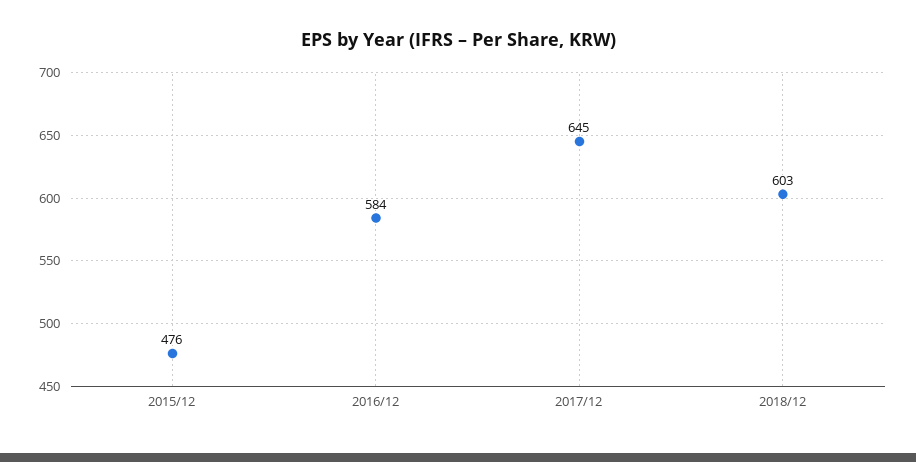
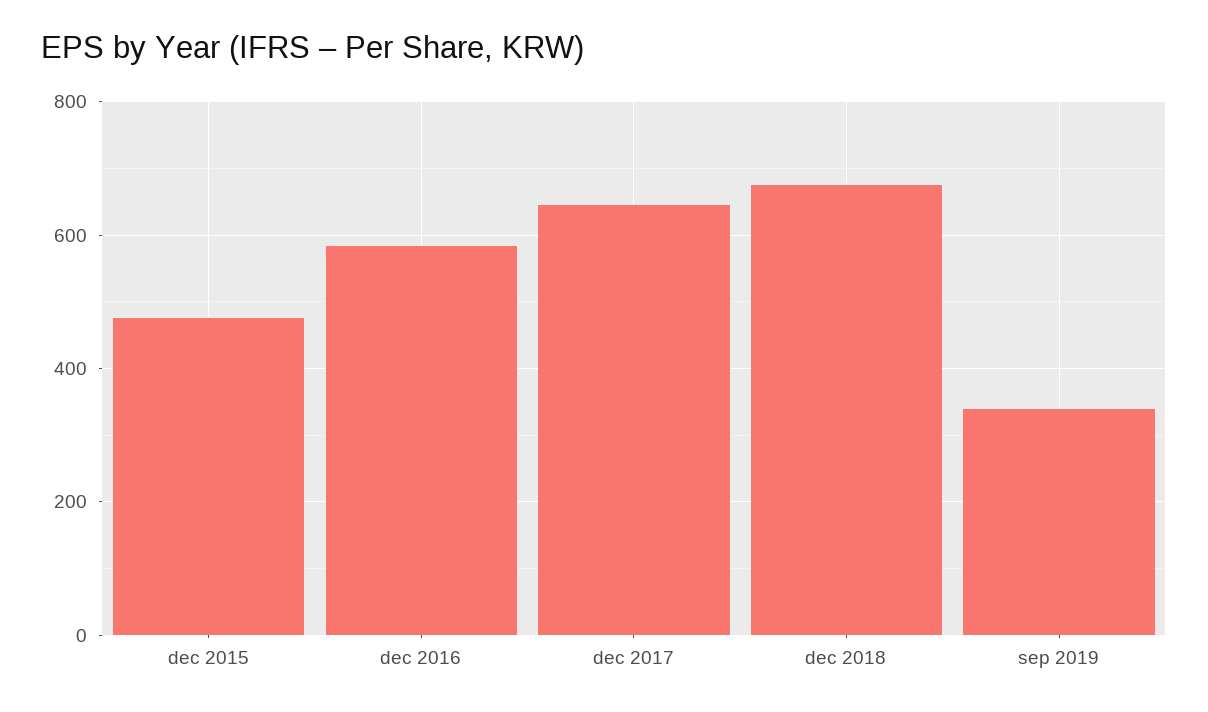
2018/12: 603 -> 680
sep 2019: none -> 340

